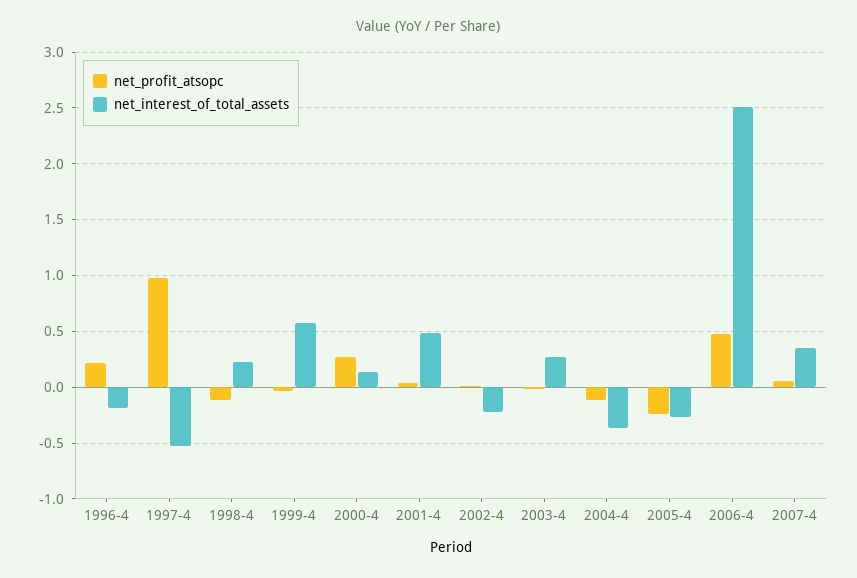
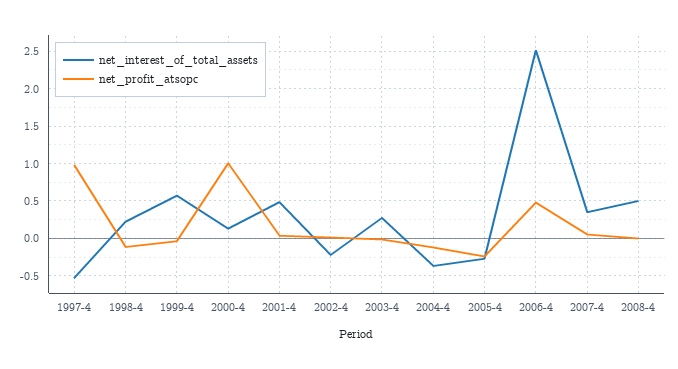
net_profit_atsopc, 1996-4: 0.2 -> none
net_interest_of_total_assets, 1996-4: -0.2 -> none
net_profit_atsopc, 2000-4: 0.3 -> 1
net_interest_of_total_assets, 2008-4: none -> 0.5
net_profit_atsopc, 2008-4: none -> 0

